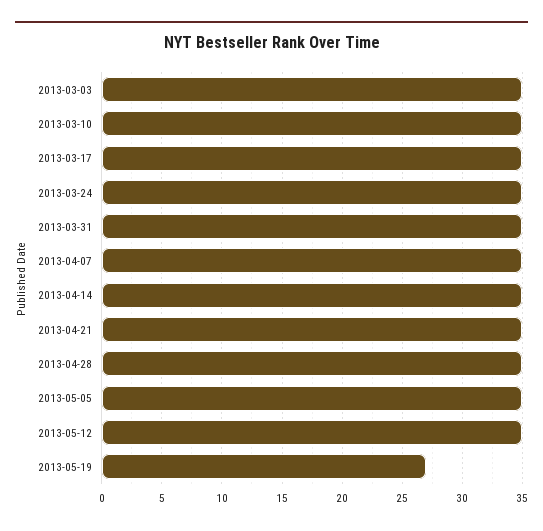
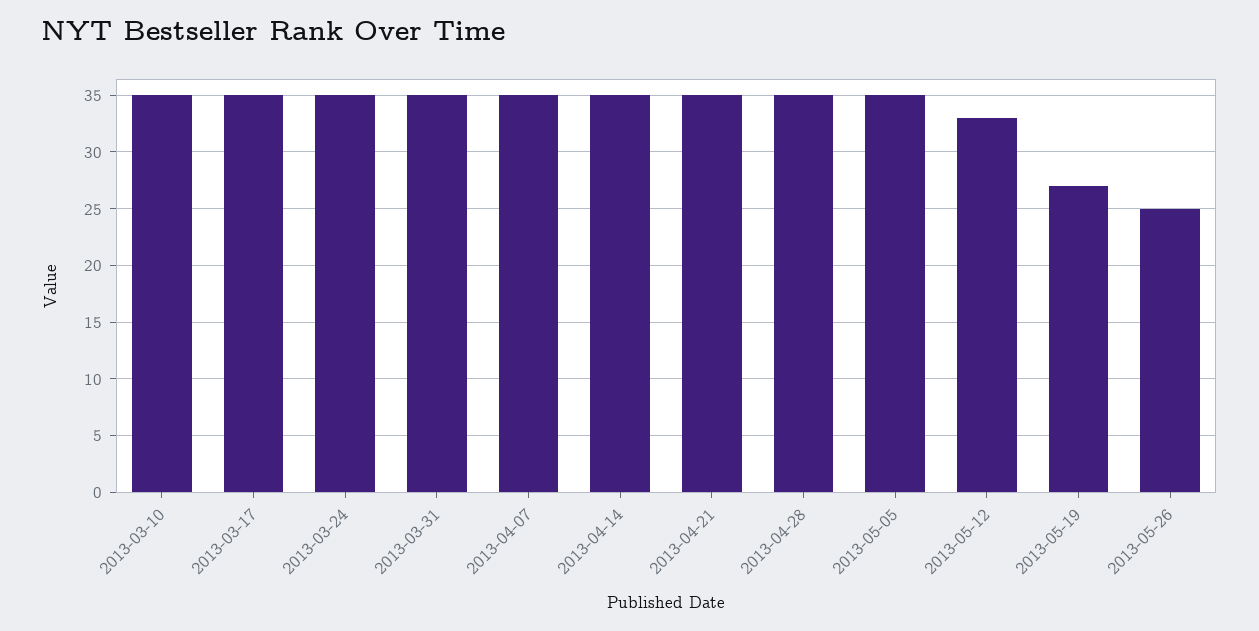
2013-03-03: 35 -> none
2013-05-12: 35 -> 33
2013-05-26: none -> 25

